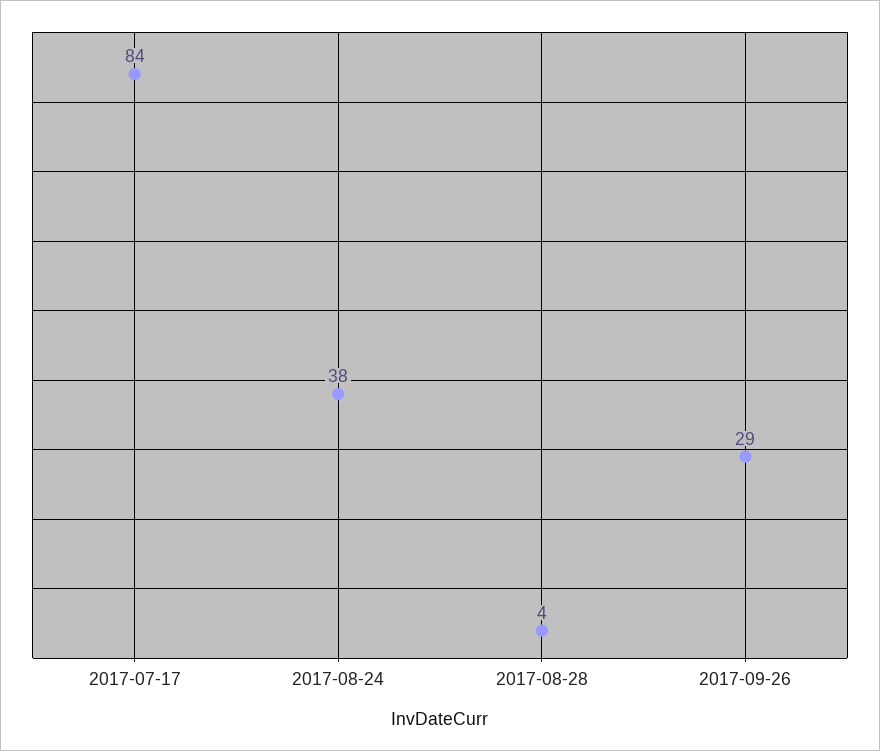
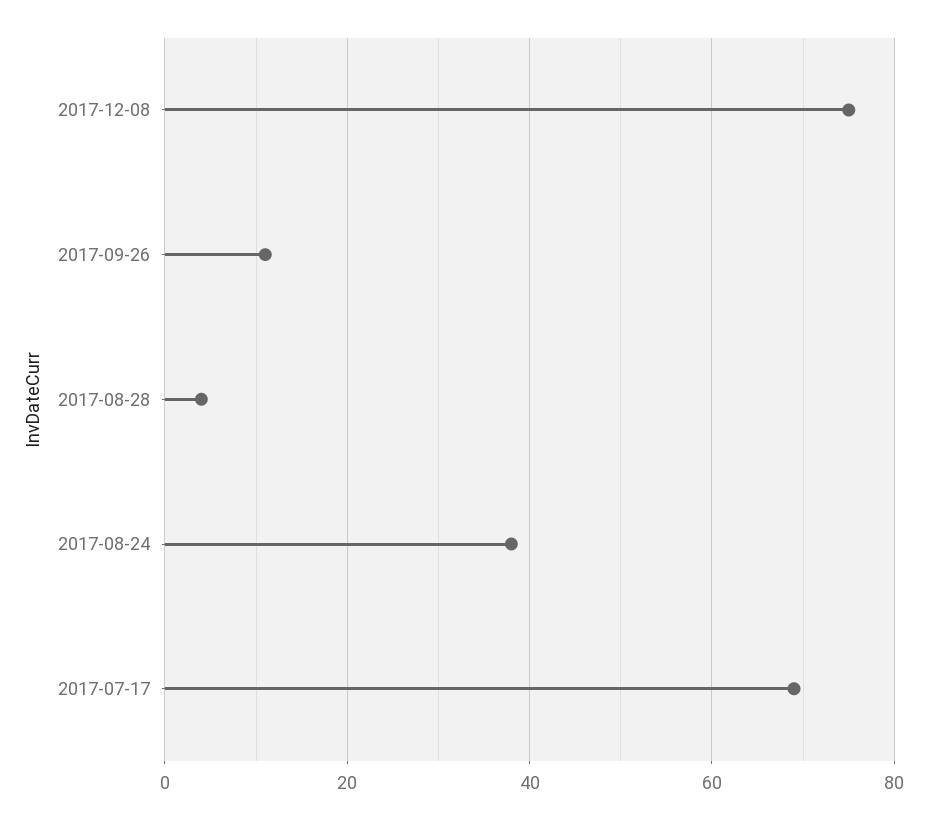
2017-07-17: 84 -> 70
2017-09-26: 29 -> 10
2017-12-08: none -> 75

